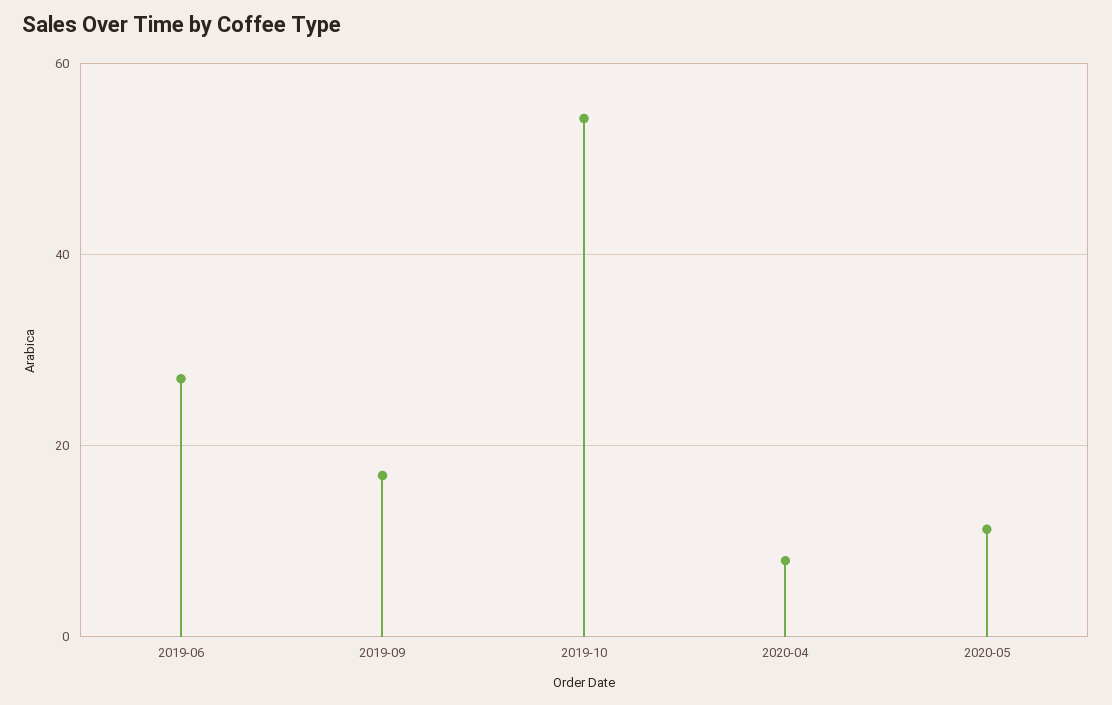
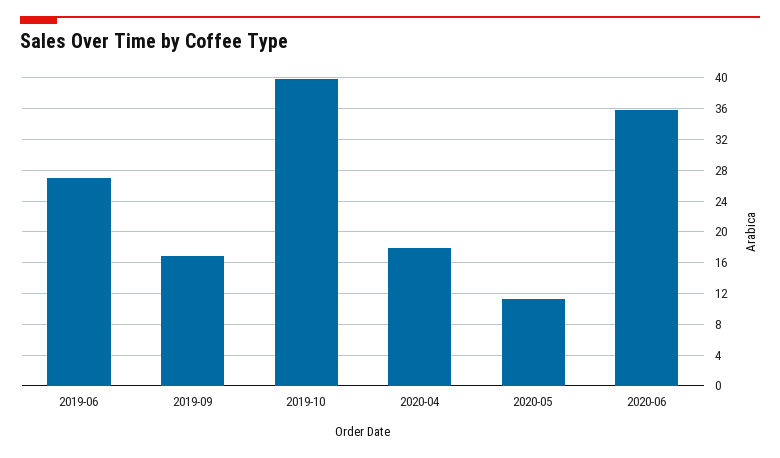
2019-10: 54 -> 40
2020-04: 8 -> 18
2020-06: none -> 36

